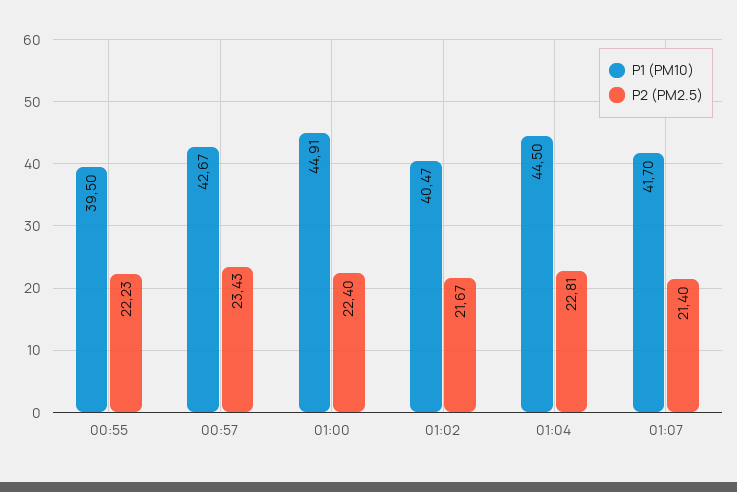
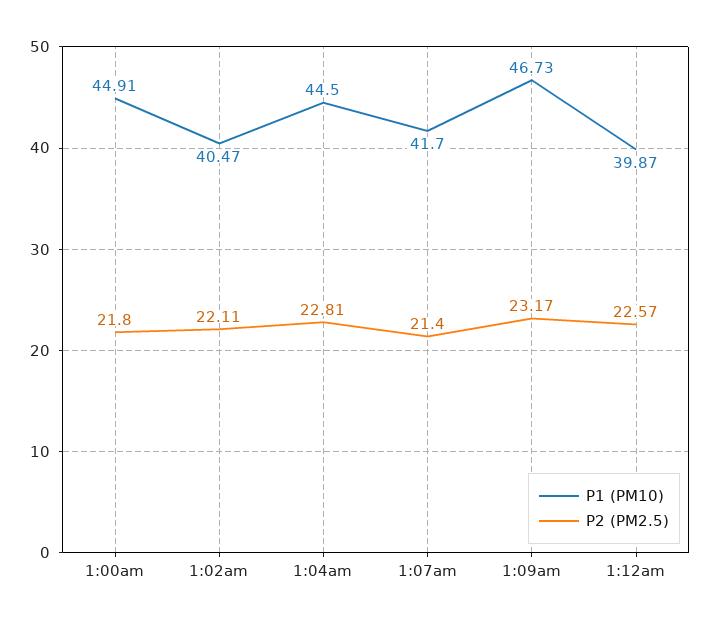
P1 (PM10), 00:55: 39.5 -> none
P2 (PM2.5), 00:55: 22.23 -> none
P1 (PM10), 00:57: 42.67 -> none
P2 (PM2.5), 00:57: 23.43 -> none
P2 (PM2.5), 01:00: 22.4 -> 21.8
P2 (PM2.5), 01:02: 21.67 -> 22.11
P1 (PM10), 1:09am: none -> 46.73
P2 (PM2.5), 1:09am: none -> 23.17
P1 (PM10), 1:12am: none -> 39.87
P2 (PM2.5), 1:12am: none -> 22.57

